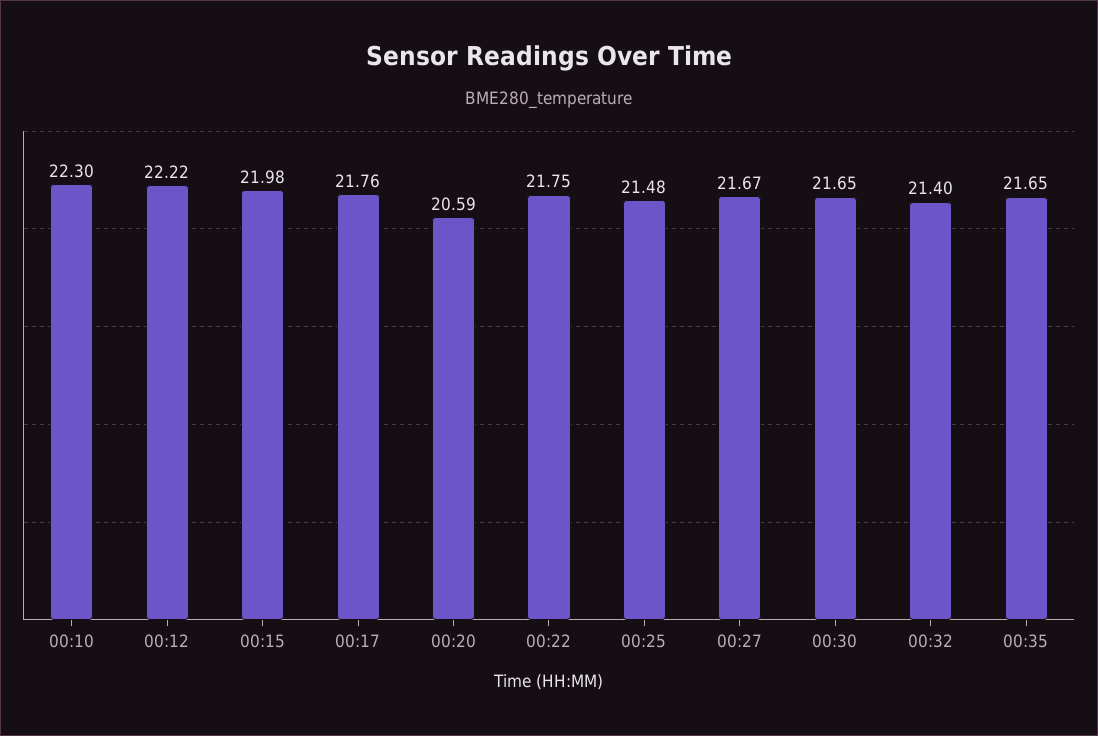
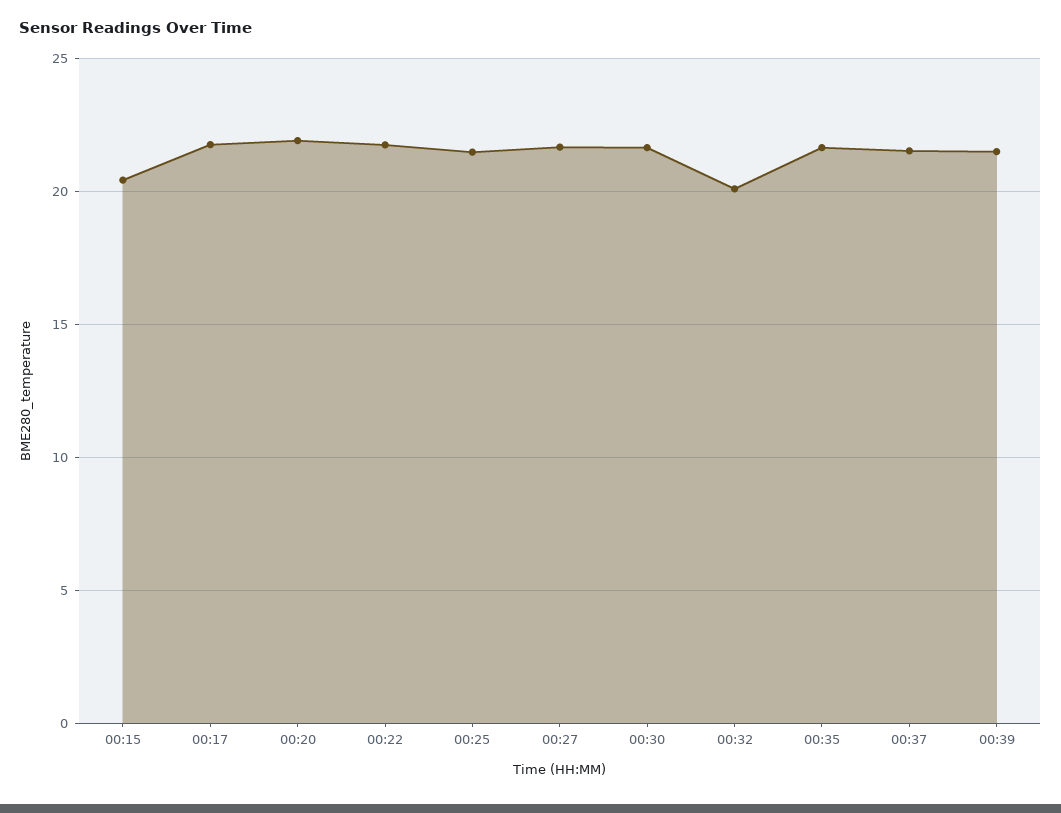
00:10: 22.3 -> none
00:12: 22.22 -> none
00:15: 21.98 -> 20.5
00:20: 20.59 -> 22
00:32: 21.4 -> 20
00:37: none -> 21.5
00:39: none -> 21.5

